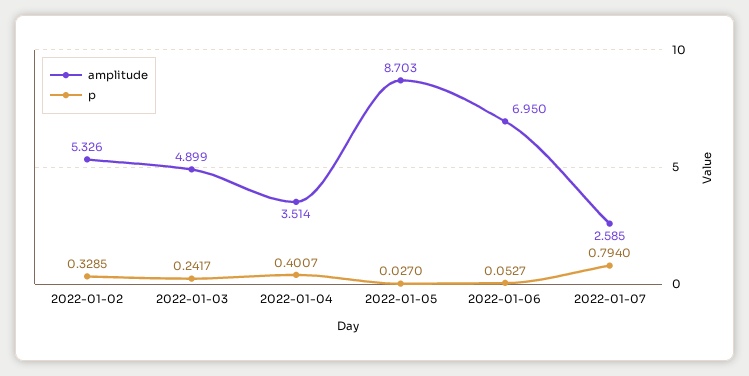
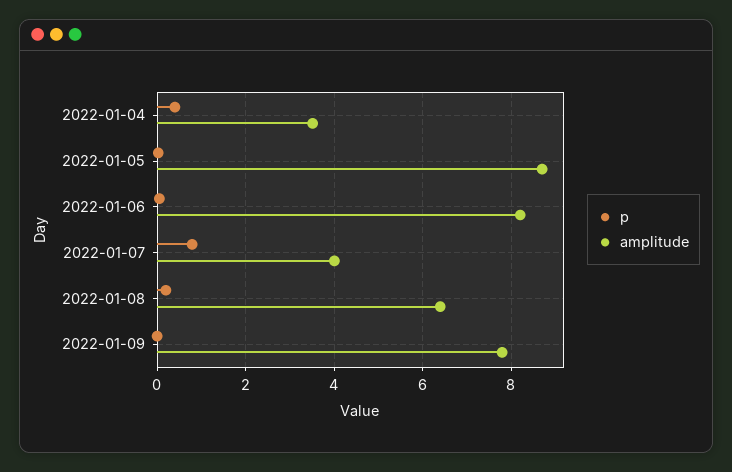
amplitude, 2022-01-02: 5.326 -> none
p, 2022-01-02: 0.3285 -> none
amplitude, 2022-01-03: 4.899 -> none
p, 2022-01-03: 0.2417 -> none
amplitude, 2022-01-06: 6.95 -> 8.2
amplitude, 2022-01-07: 2.585 -> 4
p, 2022-01-08: none -> 0.2
amplitude, 2022-01-08: none -> 6.4
p, 2022-01-09: none -> 0
amplitude, 2022-01-09: none -> 7.8

